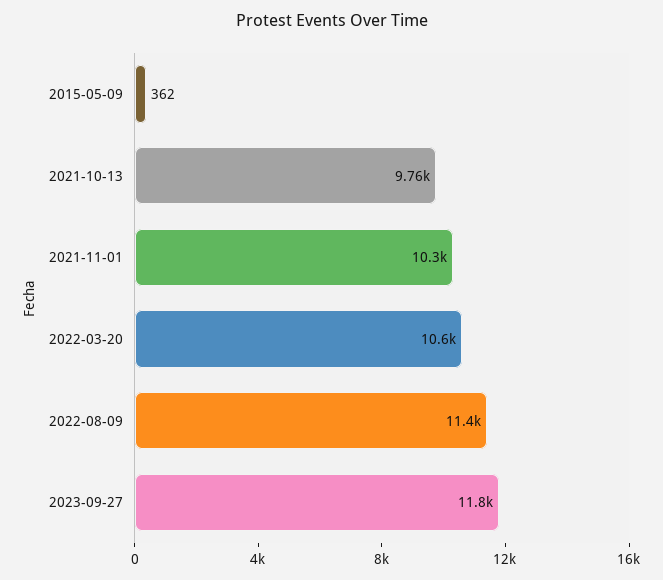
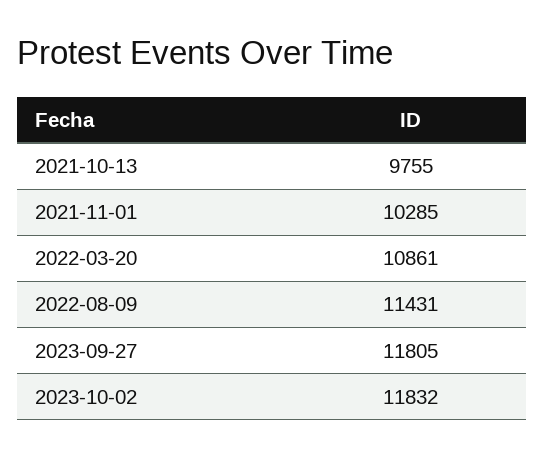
2015-05-09: 362 -> none
2022-03-20: 10600 -> 10861
2023-10-02: none -> 11832

